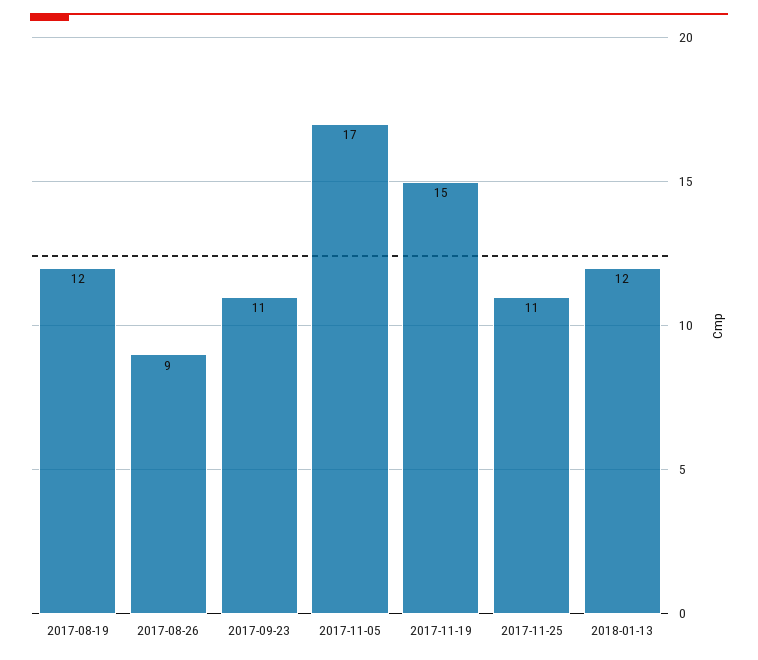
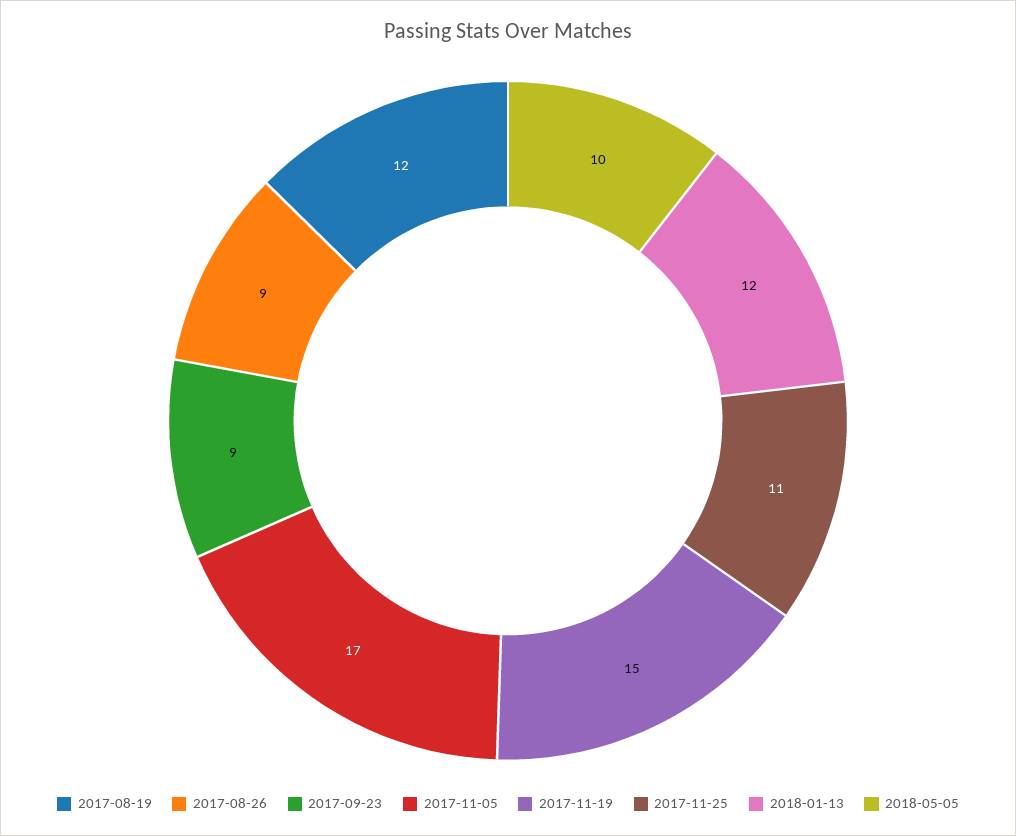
2017-09-23: 11 -> 9
2018-05-05: none -> 10

